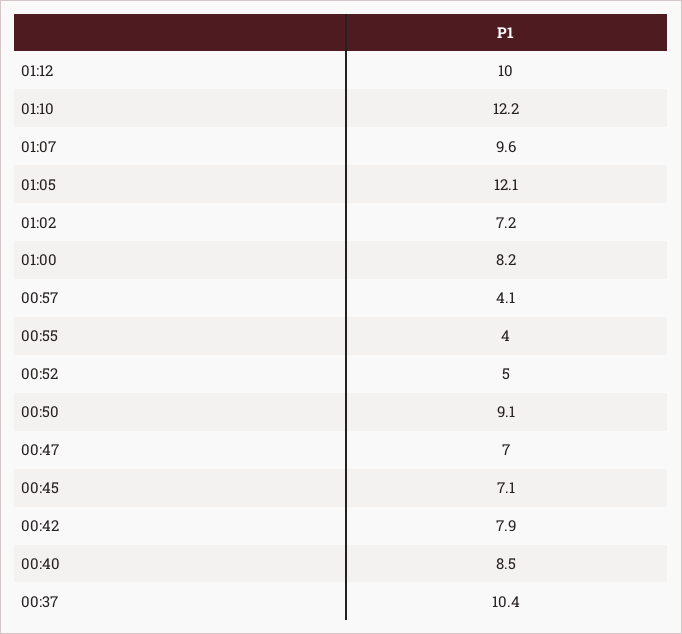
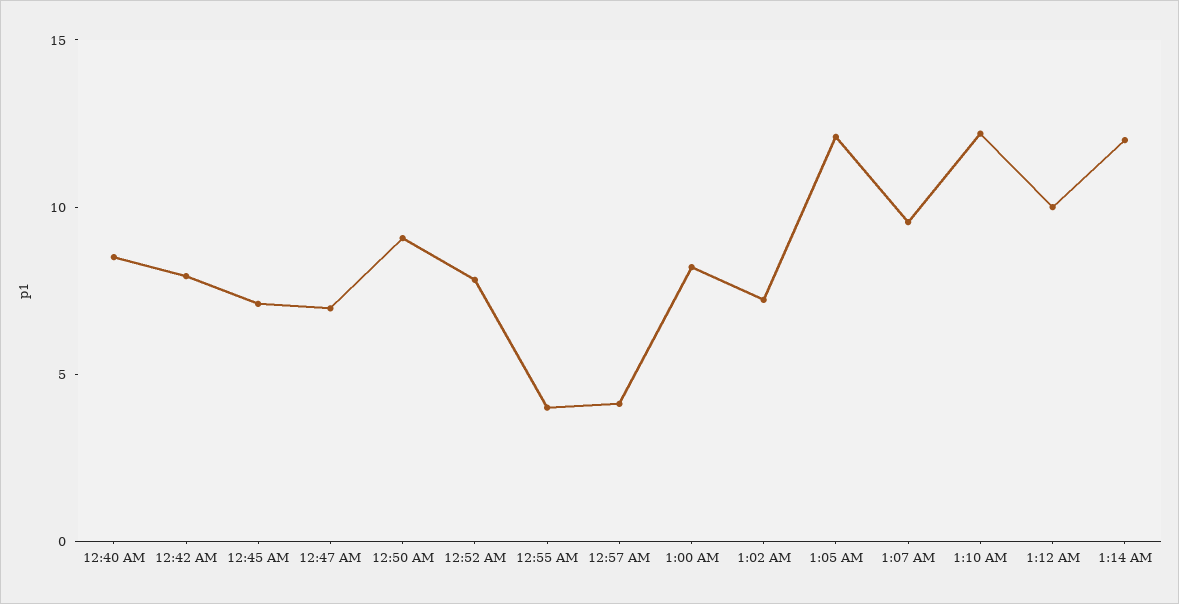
00:52: 5 -> 8
00:37: 10.4 -> none
1:14 AM: none -> 12

